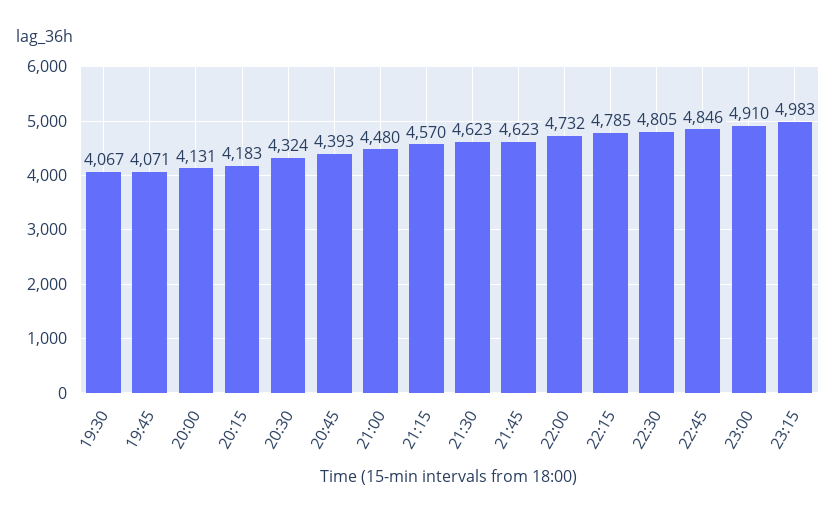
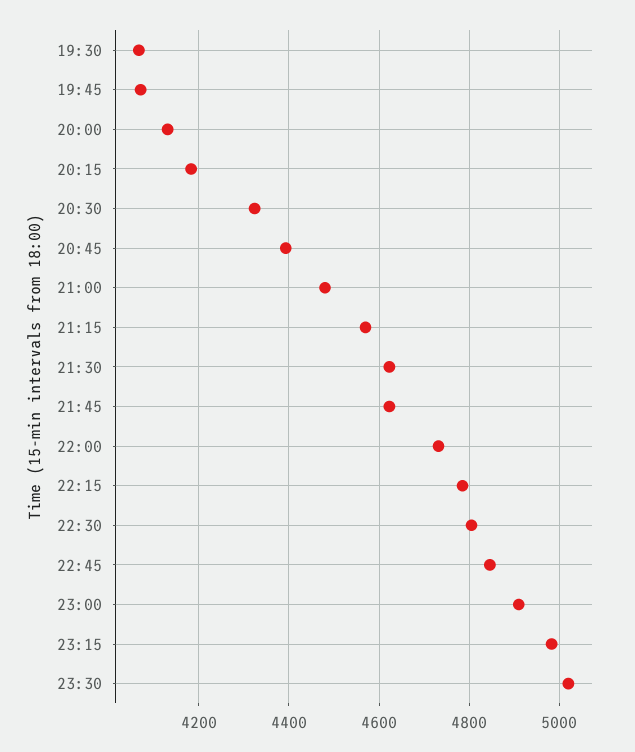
23:30: none -> 5020

